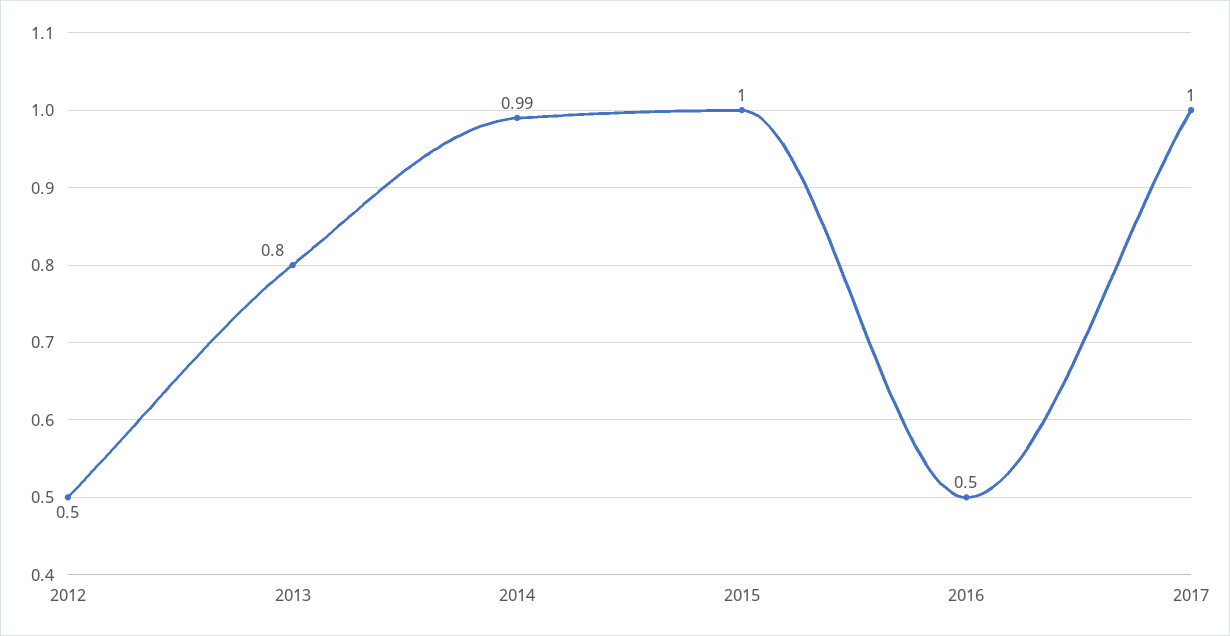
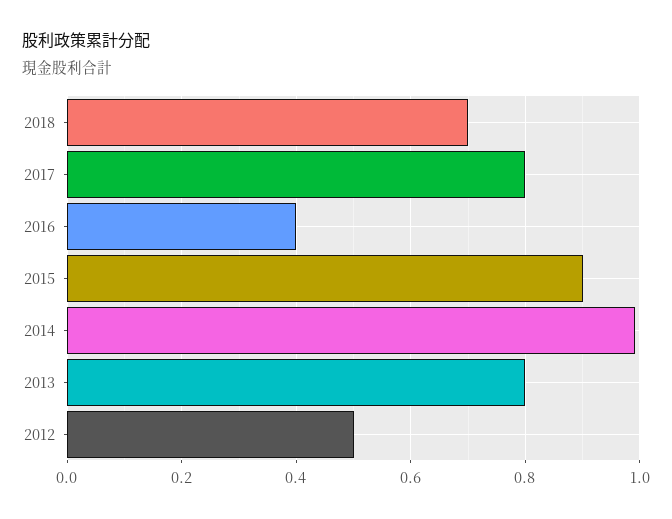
2015: 1 -> 0.9
2016: 0.5 -> 0.4
2017: 1 -> 0.8
2018: none -> 0.7

